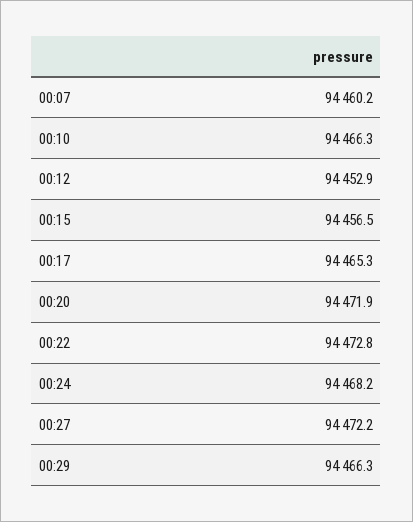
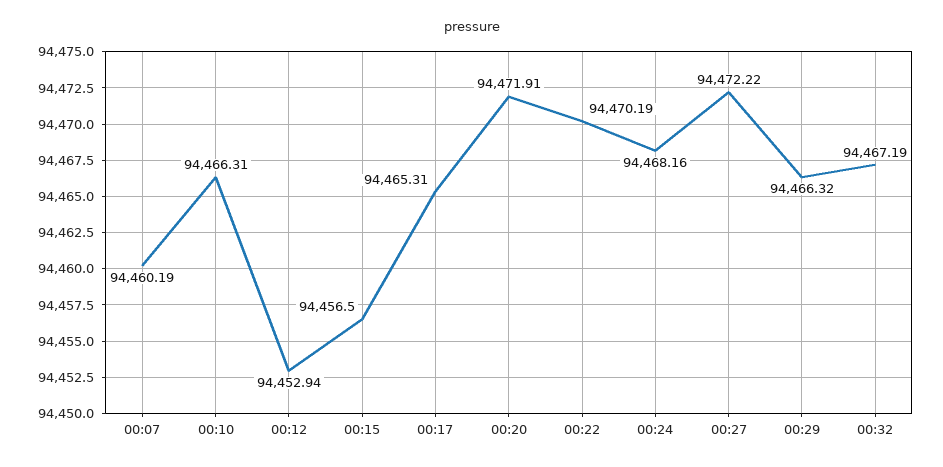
00:22: 94472.8 -> 94470.19
00:32: none -> 94467.19

